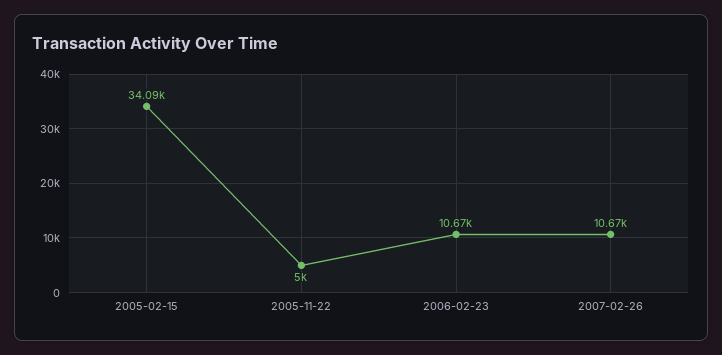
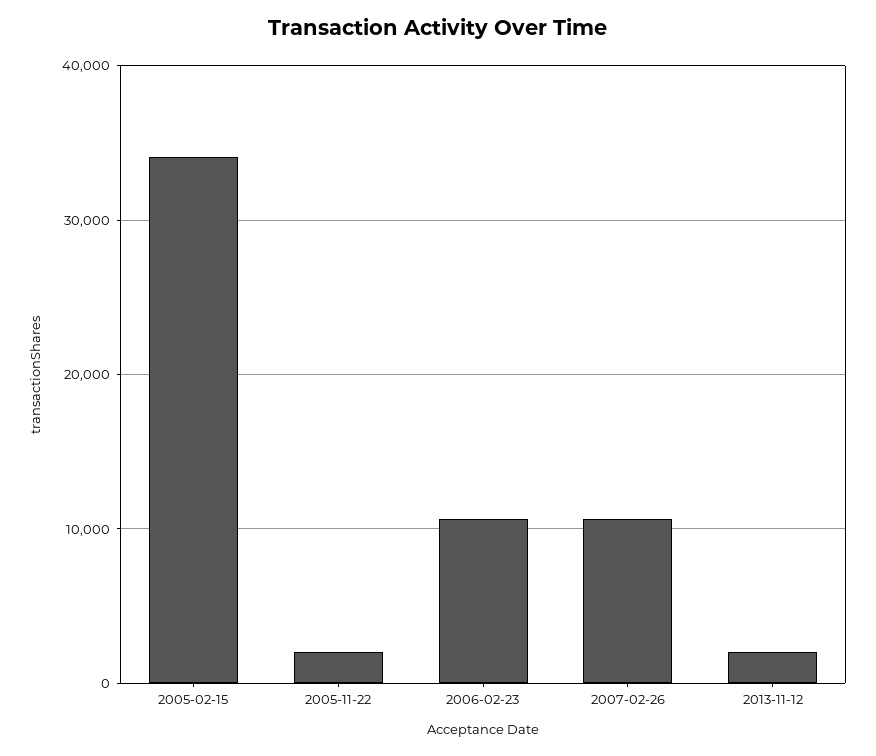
2005-11-22: 5000 -> 2000
2013-11-12: none -> 2000

